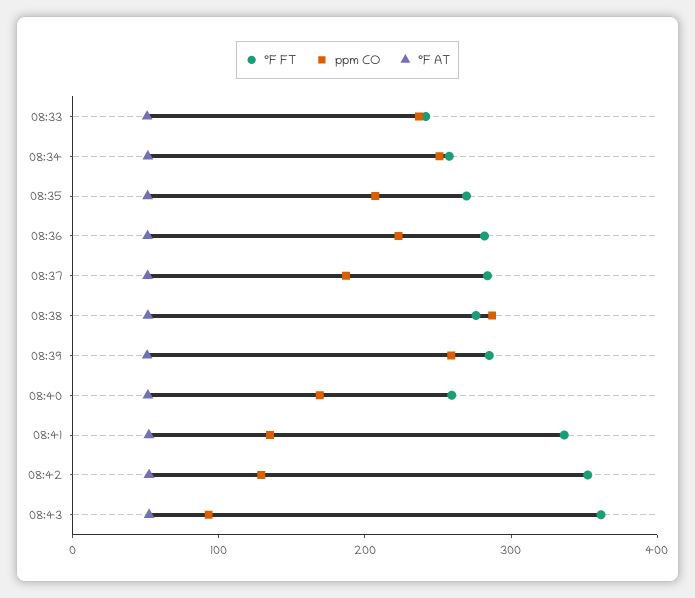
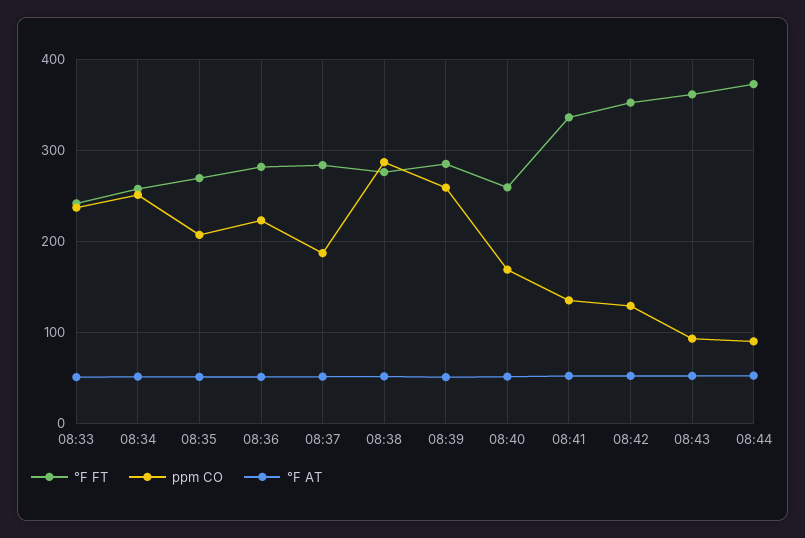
°F FT, 08:44: none -> 370
ppm CO, 08:44: none -> 90
°F AT, 08:44: none -> 50

